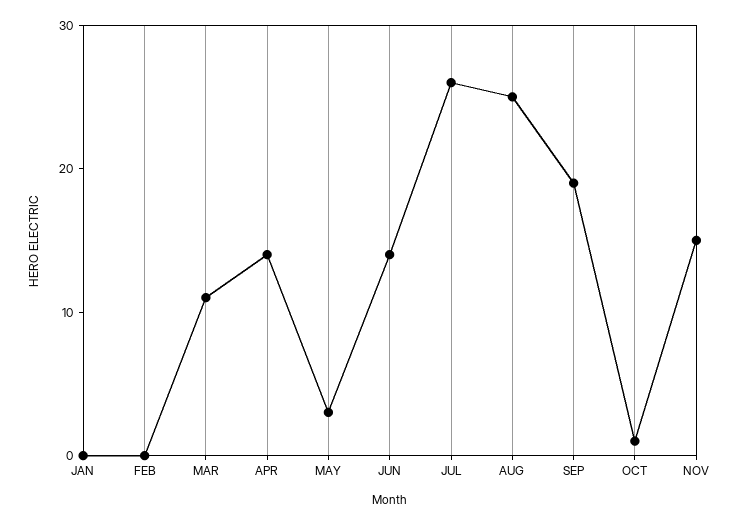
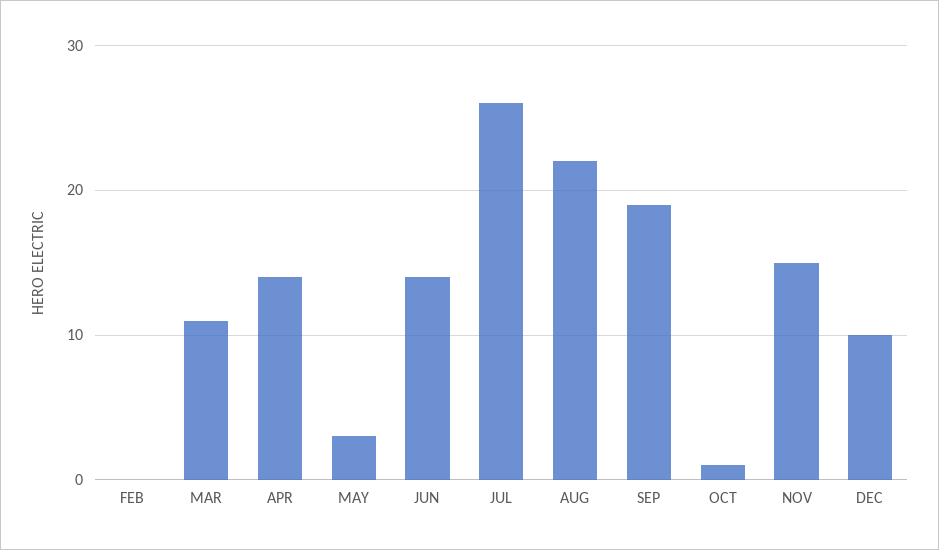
JAN: 0 -> none
AUG: 25 -> 22
DEC: none -> 10

